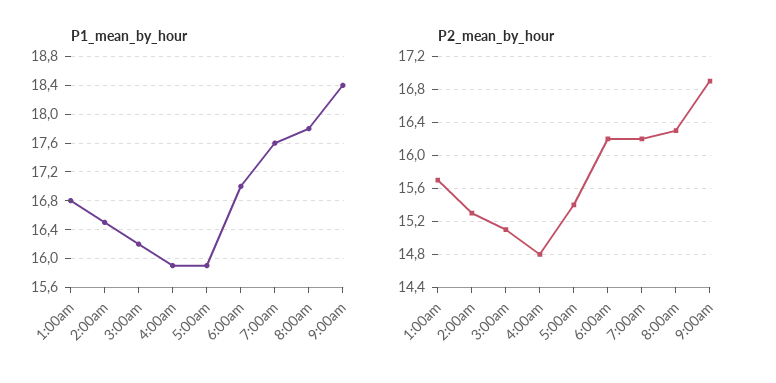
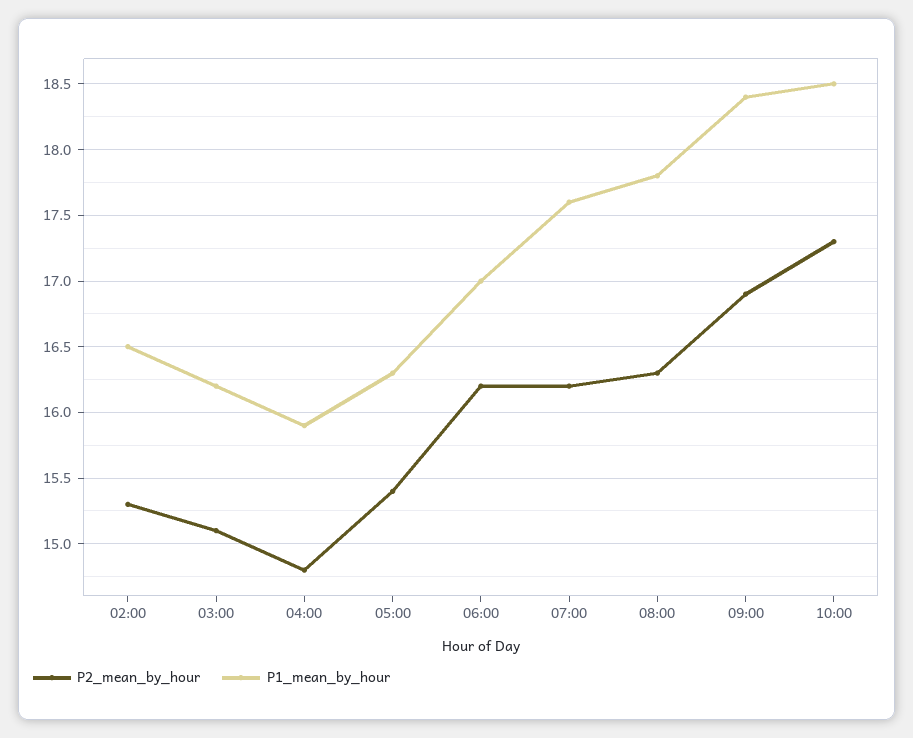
P1_mean_by_hour, 1:00am: 16.8 -> none
P1_mean_by_hour, 5:00am: 15.9 -> 16.3
P2_mean_by_hour, 1:00am: 15.7 -> none
P2_mean_by_hour, 10:00: none -> 17.3
P1_mean_by_hour, 10:00: none -> 18.5

